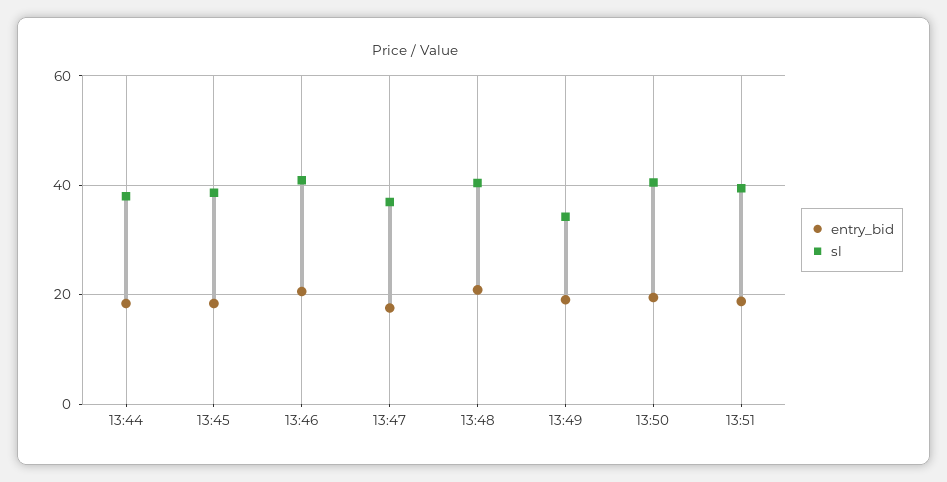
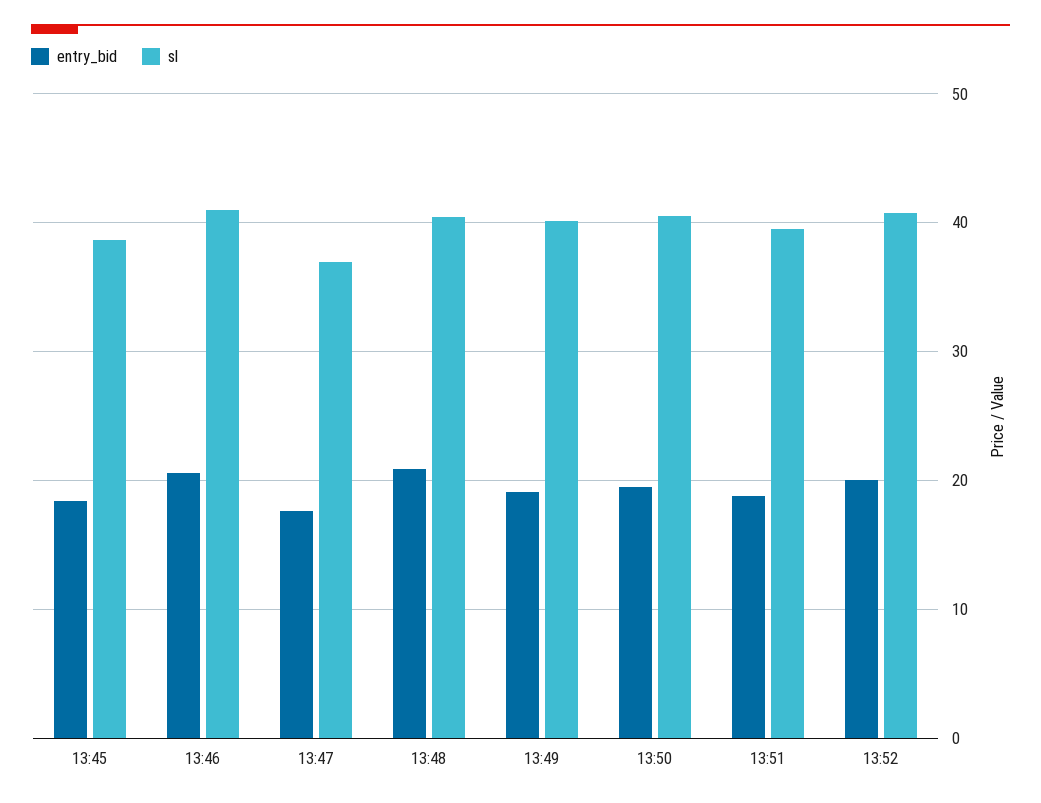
entry_bid, 13:44: 18 -> none
sl, 13:44: 38 -> none
sl, 13:49: 34 -> 40
entry_bid, 13:52: none -> 20
sl, 13:52: none -> 41

